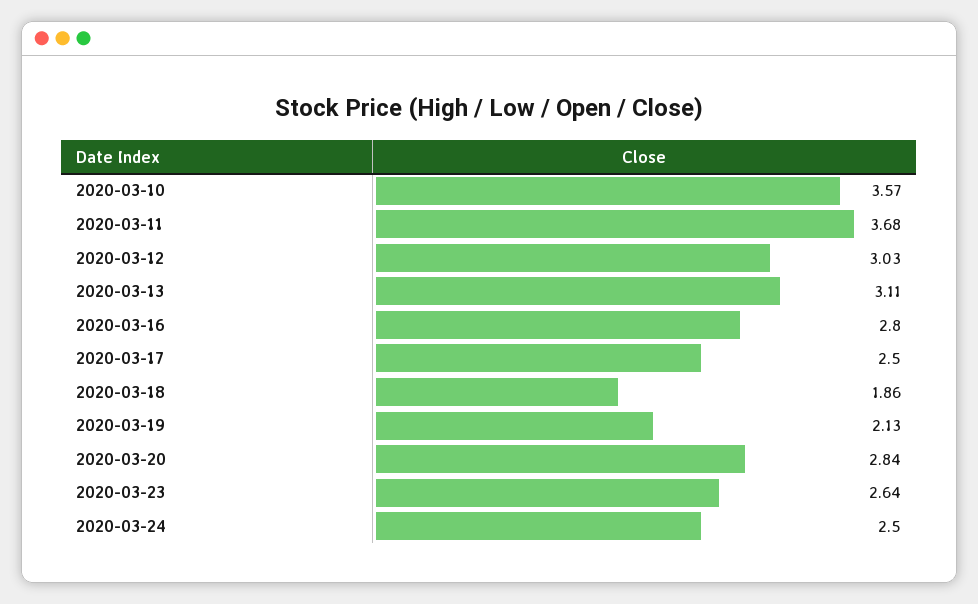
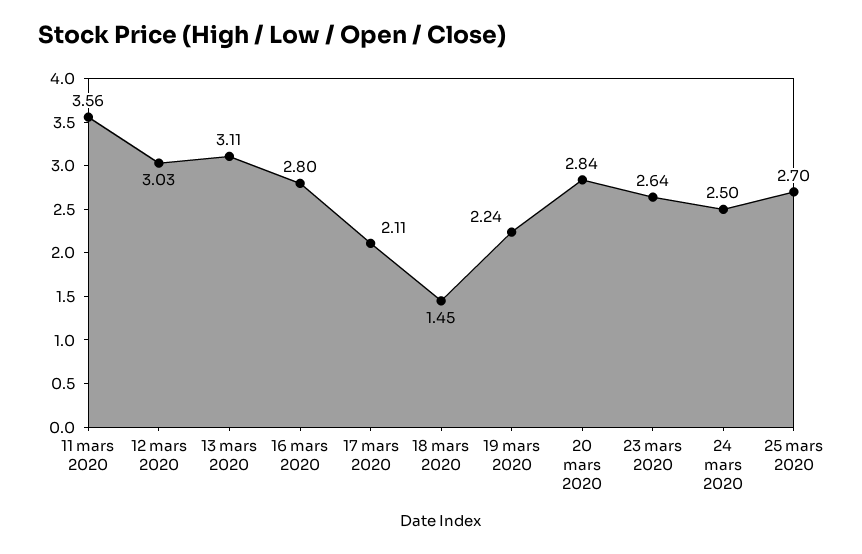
2020-03-10: 3.57 -> none
2020-03-11: 3.68 -> 3.56
2020-03-17: 2.5 -> 2.11
2020-03-18: 1.86 -> 1.45
2020-03-19: 2.13 -> 2.24
25 mars 2020: none -> 2.7

